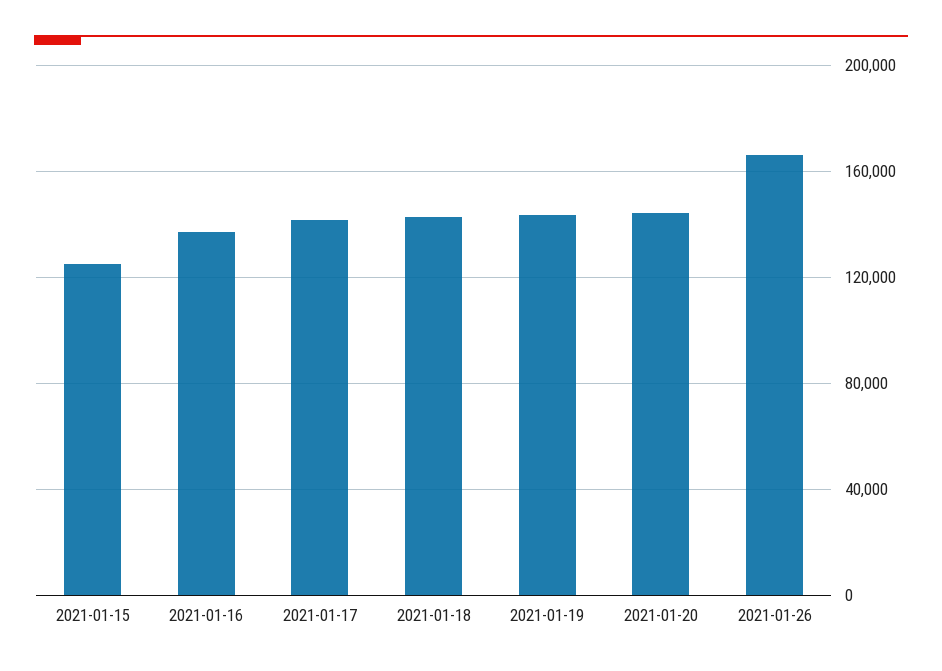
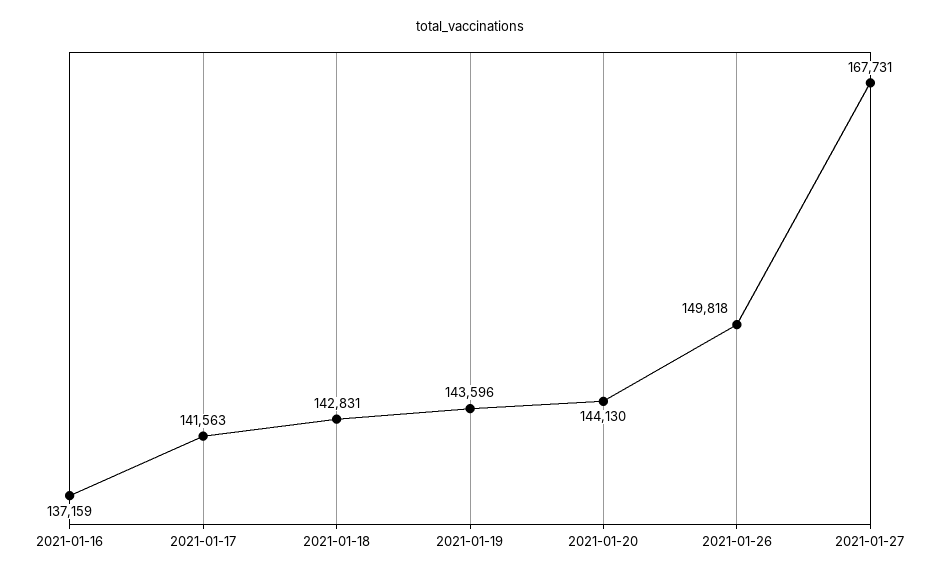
2021-01-15: 125000 -> none
2021-01-26: 165000 -> 149818
2021-01-27: none -> 167731

